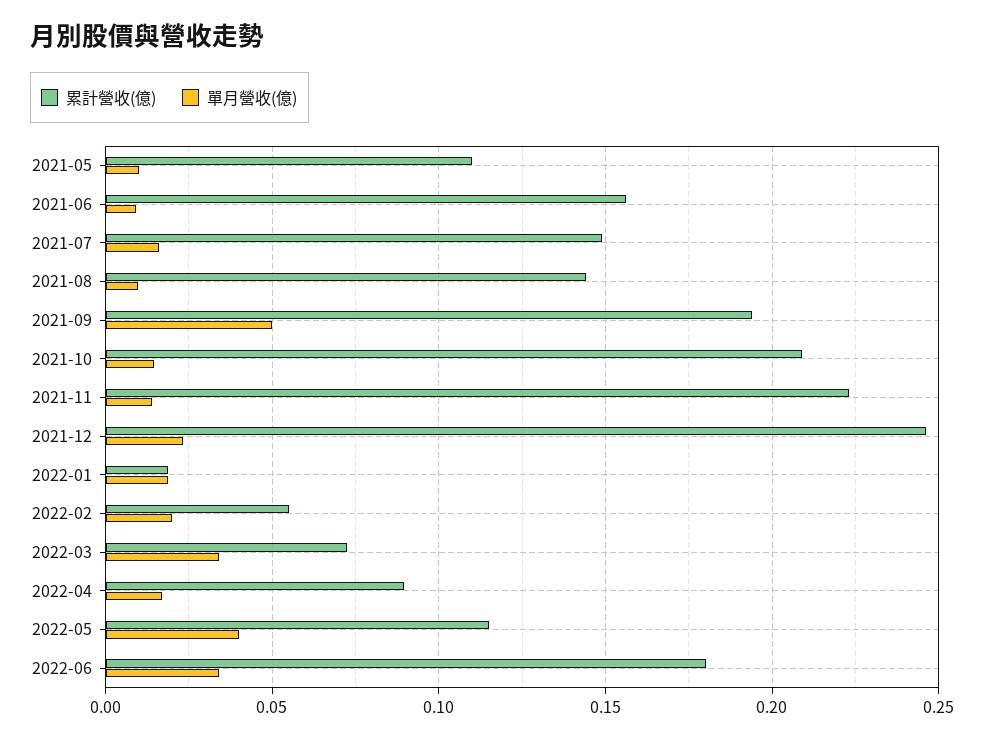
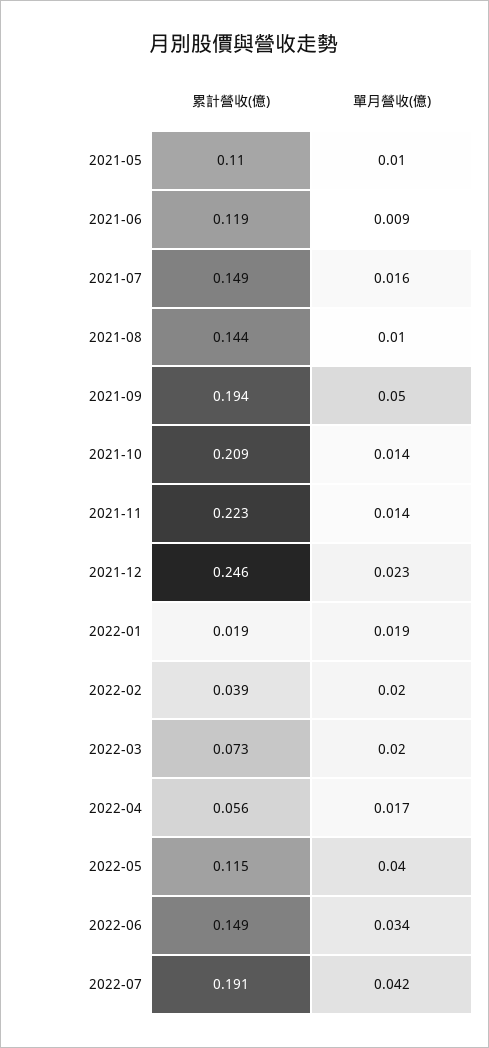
累計營收(億), 2021-06: 0.155 -> 0.119
累計營收(億), 2022-02: 0.055 -> 0.039
單月營收(億), 2022-03: 0.035 -> 0.02
累計營收(億), 2022-04: 0.09 -> 0.056
累計營收(億), 2022-06: 0.18 -> 0.149
累計營收(億), 2022-07: none -> 0.191
單月營收(億), 2022-07: none -> 0.042

